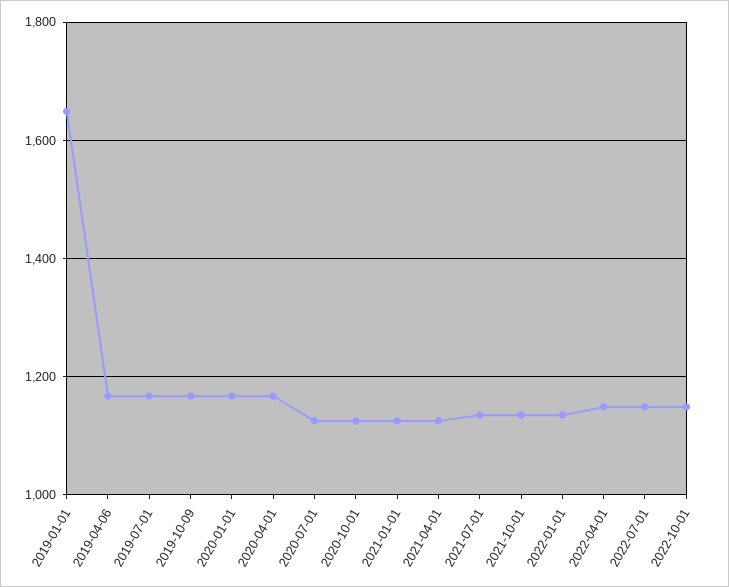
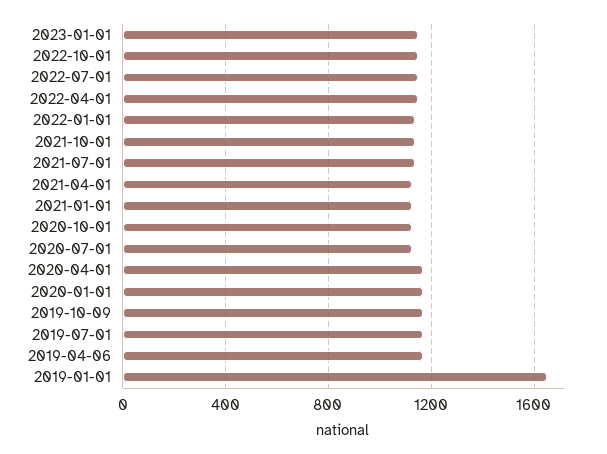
2023-01-01: none -> 1150

